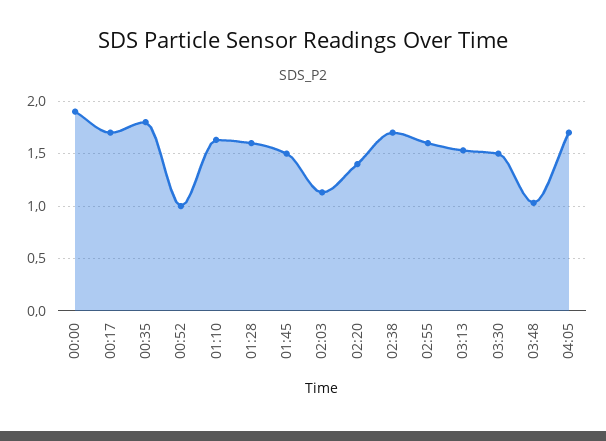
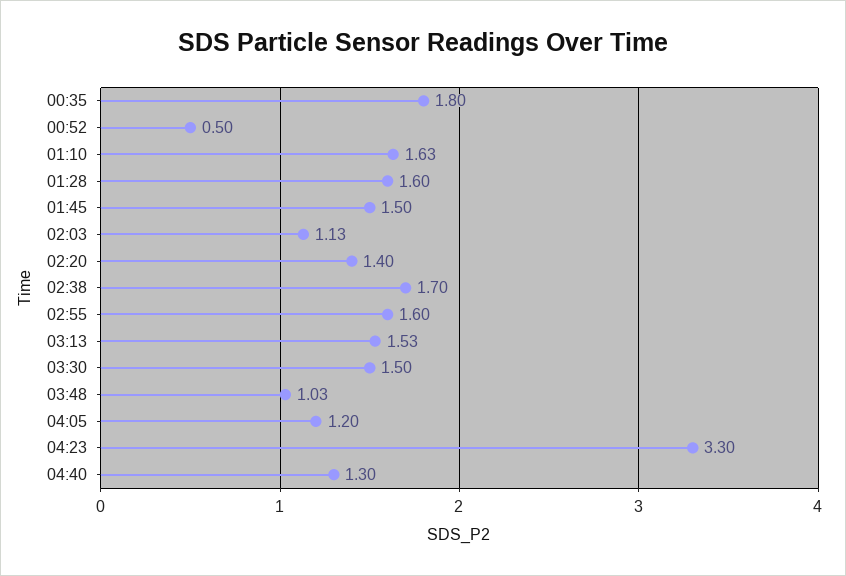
00:00: 1.9 -> none
00:17: 1.7 -> none
00:52: 1 -> 0.5
04:05: 1.7 -> 1.2
04:23: none -> 3.3
04:40: none -> 1.3

